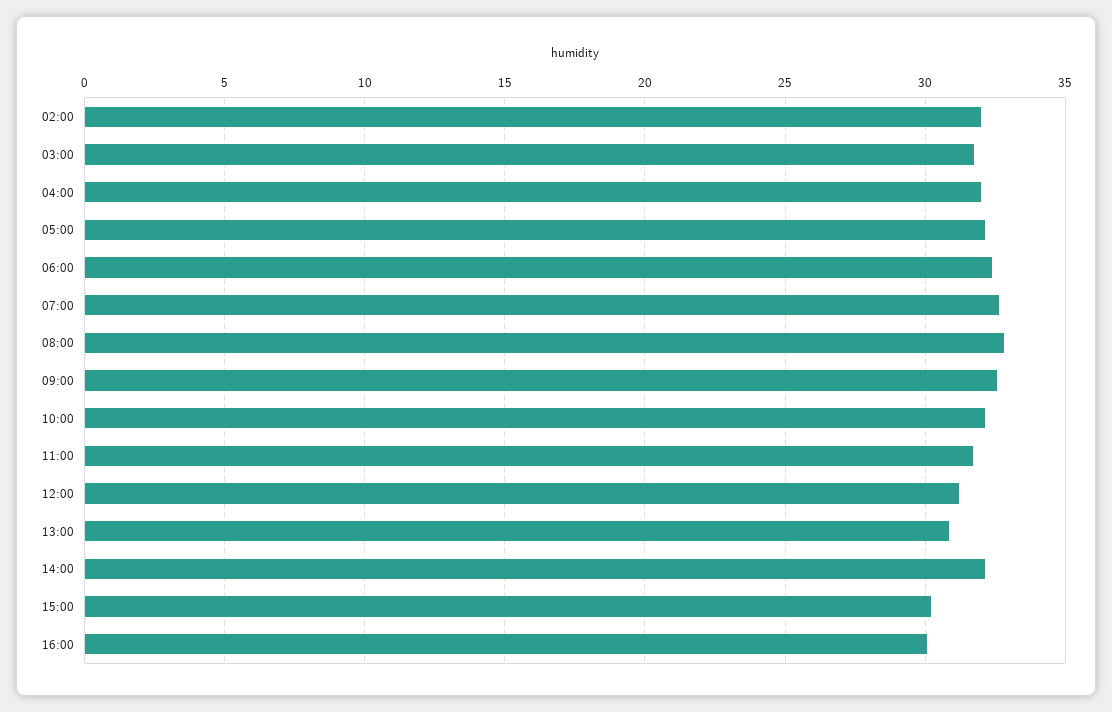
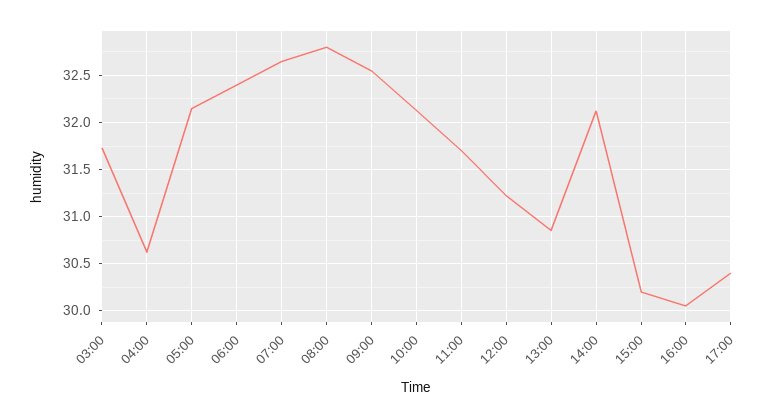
02:00: 32 -> none
04:00: 32 -> 30.6
17:00: none -> 30.4

